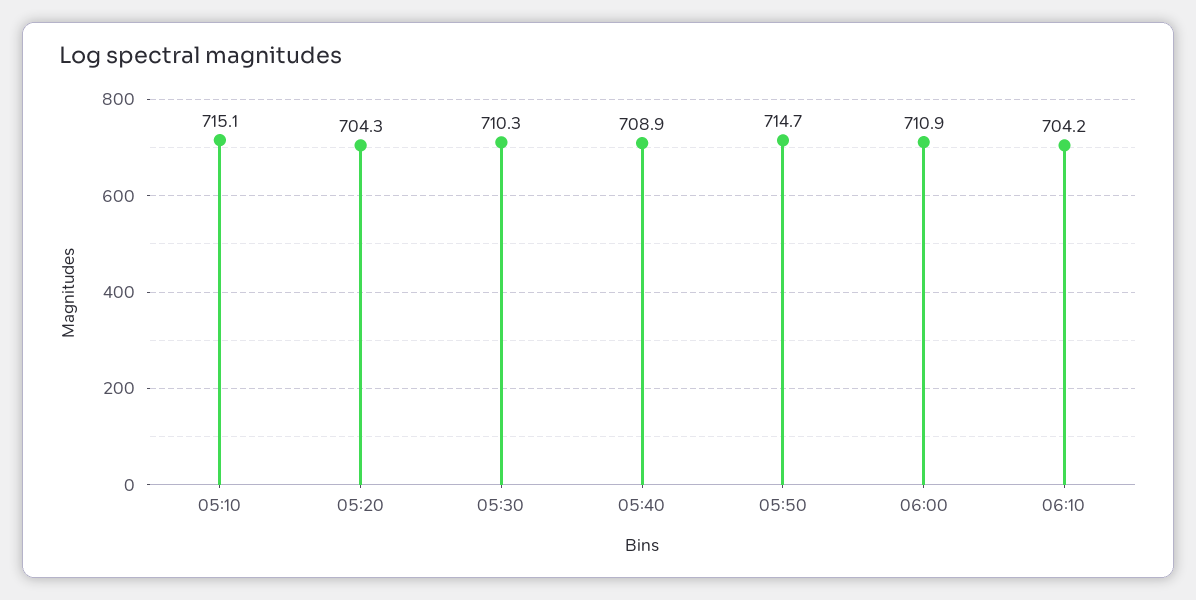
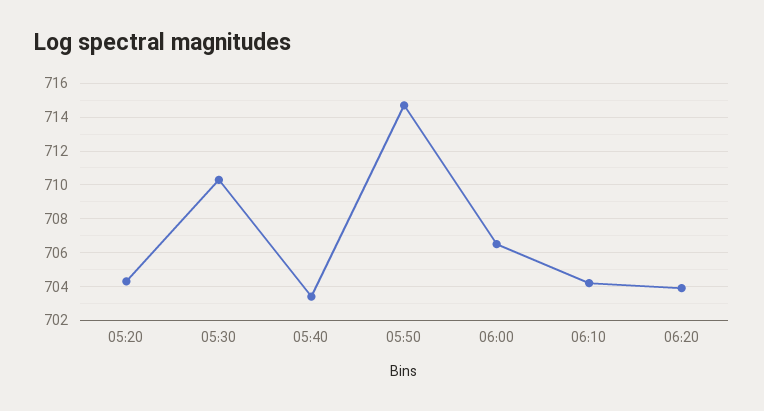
05:10: 715.1 -> none
05:40: 708.9 -> 703.5
06:00: 710.9 -> 706.5
06:20: none -> 704

